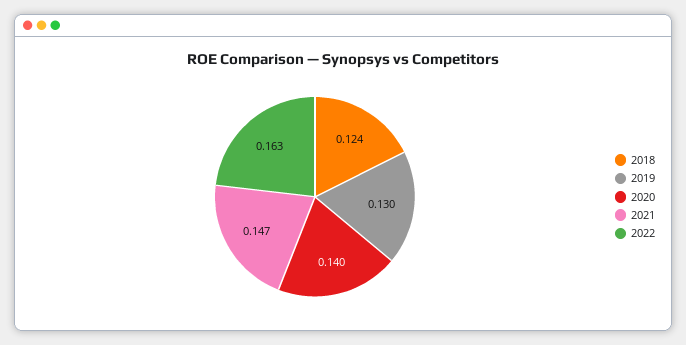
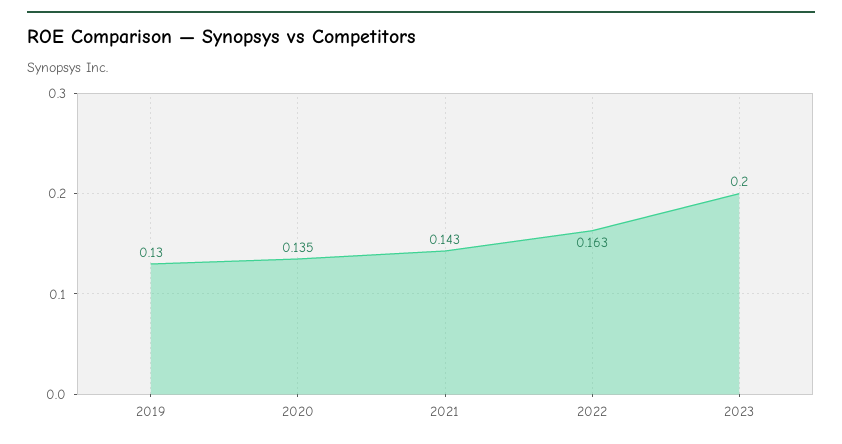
2018: 0.124 -> none
2020: 0.14 -> 0.135
2021: 0.147 -> 0.143
2023: none -> 0.2

